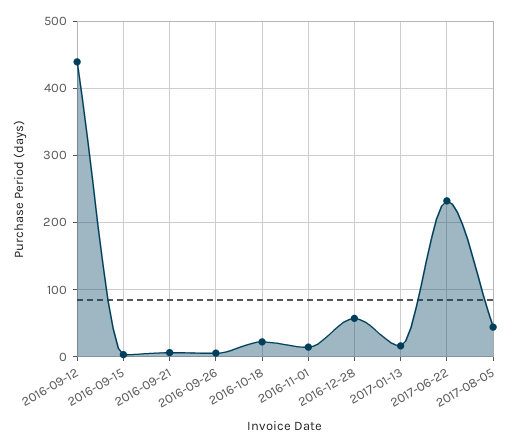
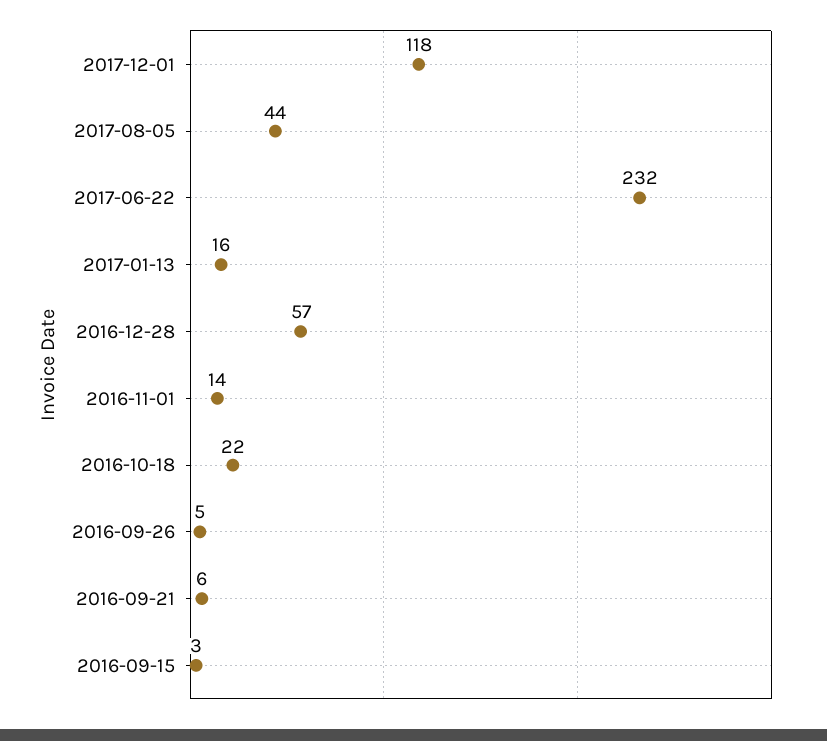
2016-09-12: 440 -> none
2017-12-01: none -> 118

